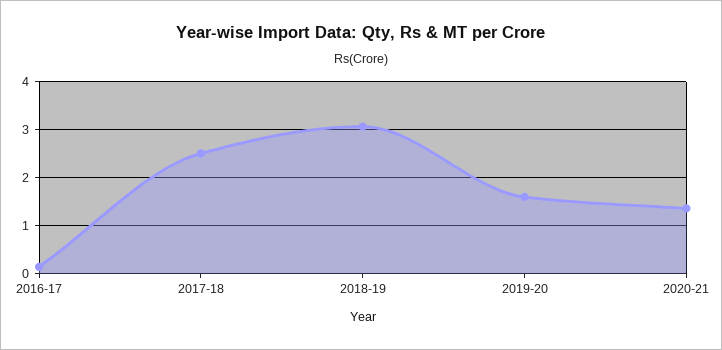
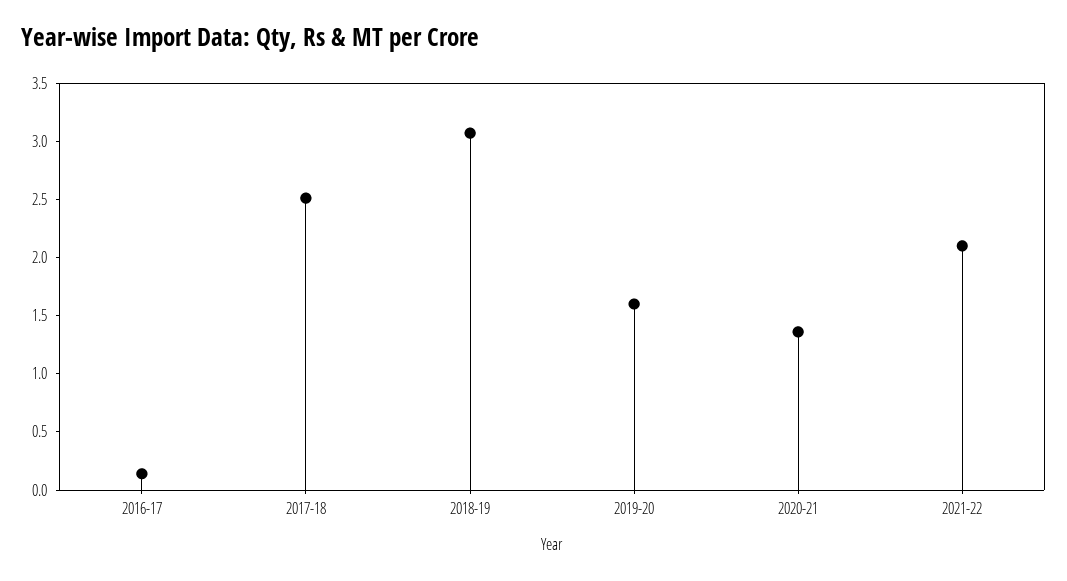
2021-22: none -> 2.1

